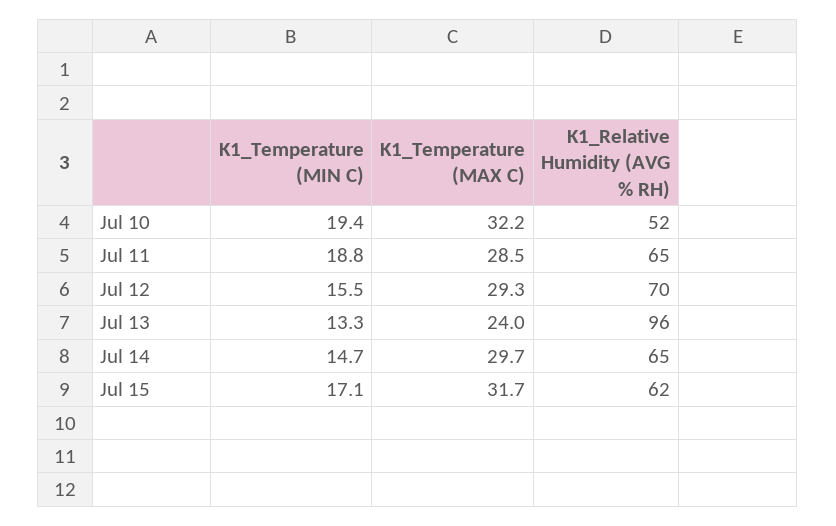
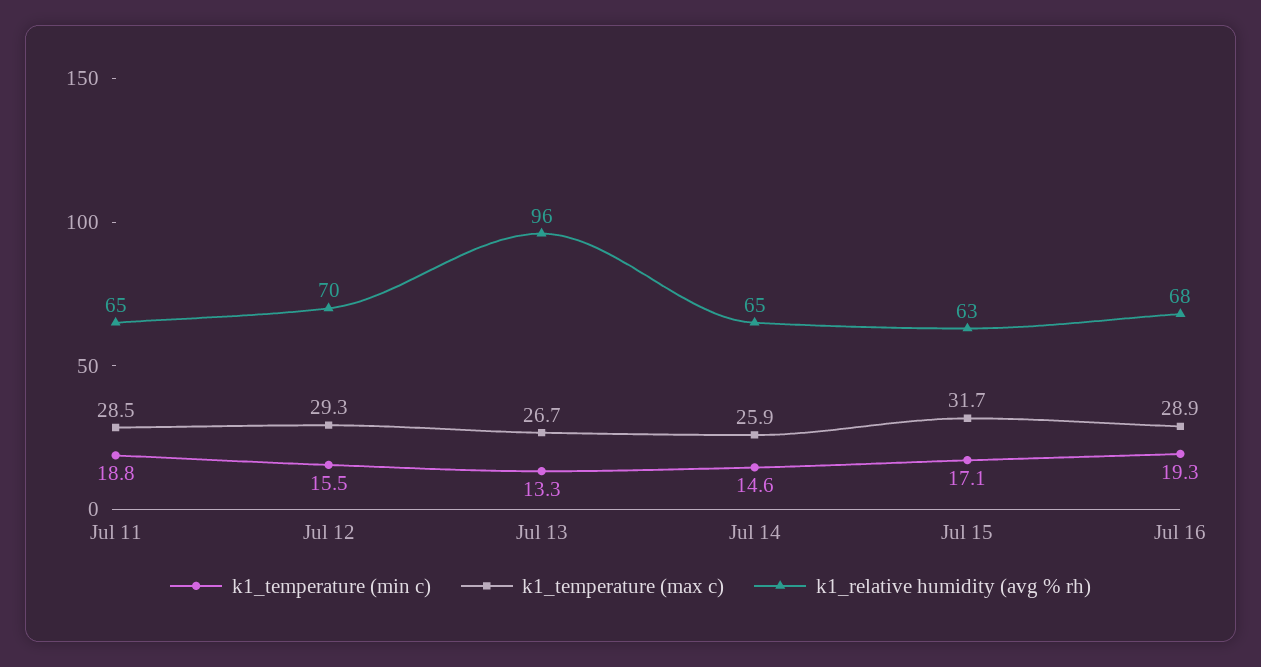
K1_Temperature (MIN C), Jul 10: 19.4 -> none
K1_Temperature (MAX C), Jul 10: 32.2 -> none
K1_Relative Humidity (AVG % RH), Jul 10: 52 -> none
K1_Temperature (MAX C), Jul 13: 24 -> 26.7
K1_Temperature (MIN C), Jul 14: 14.7 -> 14.6
K1_Temperature (MAX C), Jul 14: 29.7 -> 25.9
K1_Relative Humidity (AVG % RH), Jul 15: 62 -> 63
K1_Temperature (MIN C), Jul 16: none -> 19.3
K1_Temperature (MAX C), Jul 16: none -> 28.9
K1_Relative Humidity (AVG % RH), Jul 16: none -> 68

